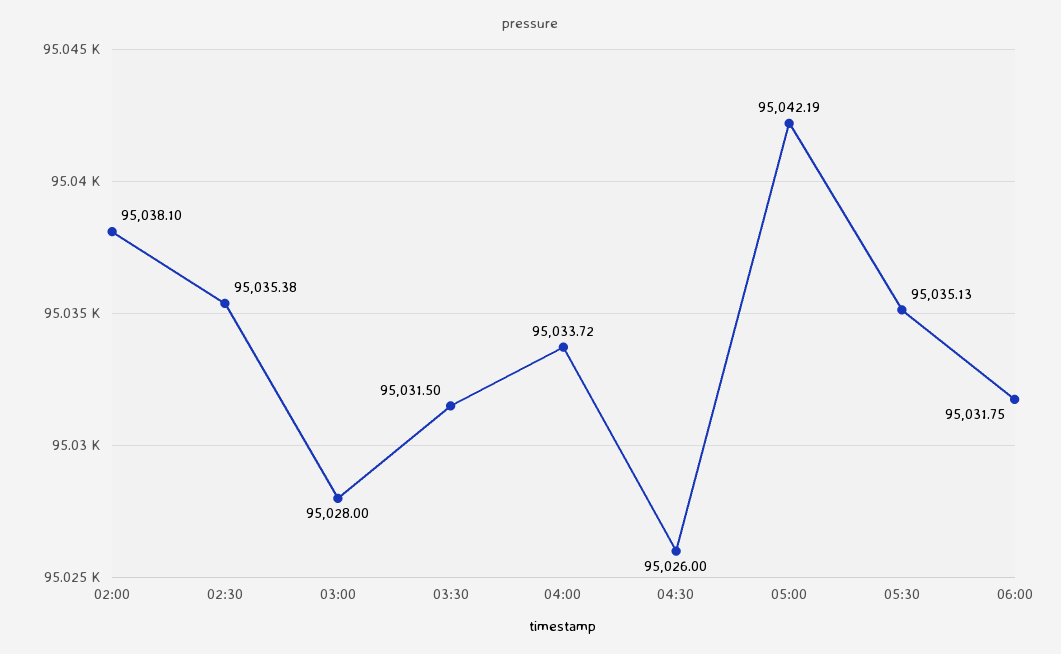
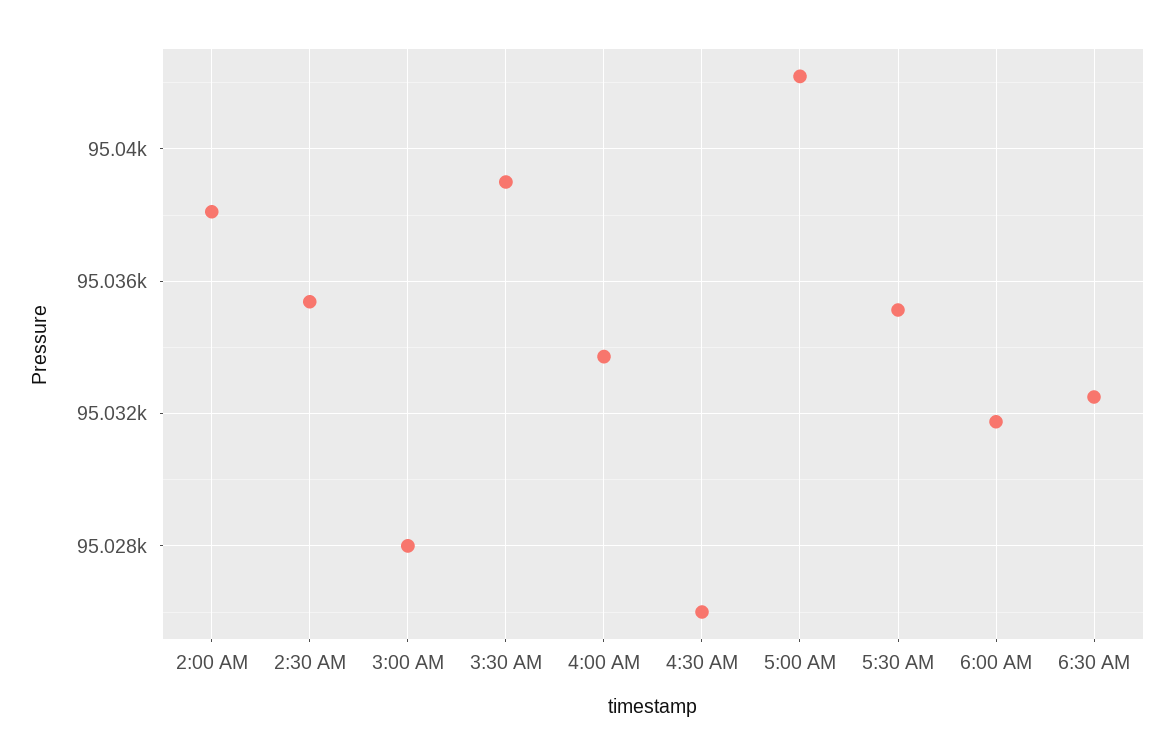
03:30: 95031.5 -> 95039
6:30 AM: none -> 95032.5

